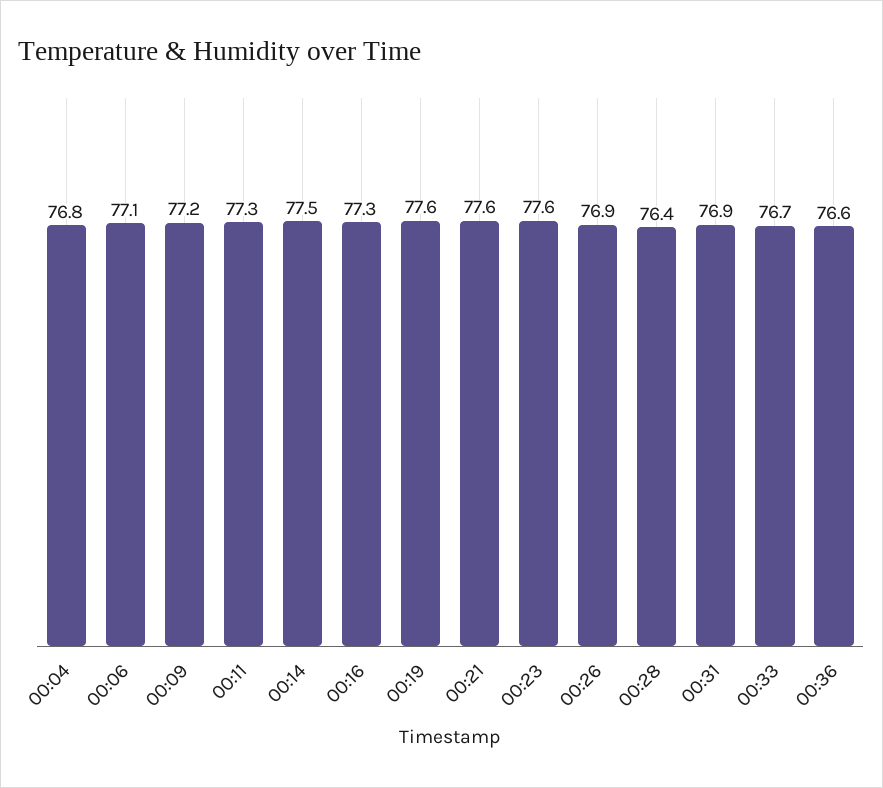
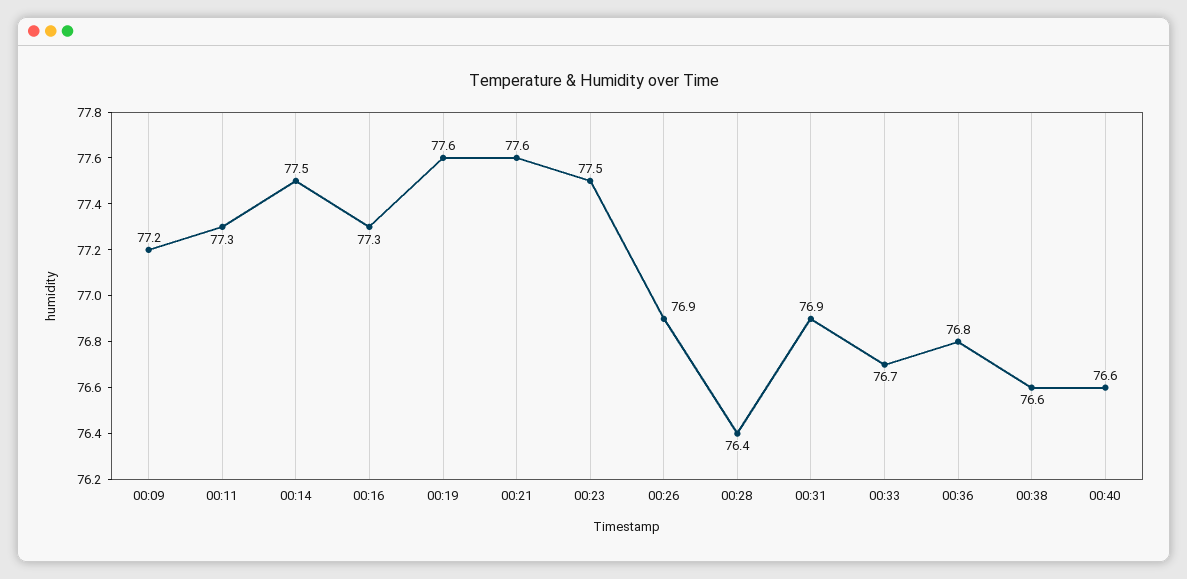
00:04: 76.8 -> none
00:06: 77.1 -> none
00:23: 77.6 -> 77.5
00:36: 76.6 -> 76.8
00:38: none -> 76.6
00:40: none -> 76.6

